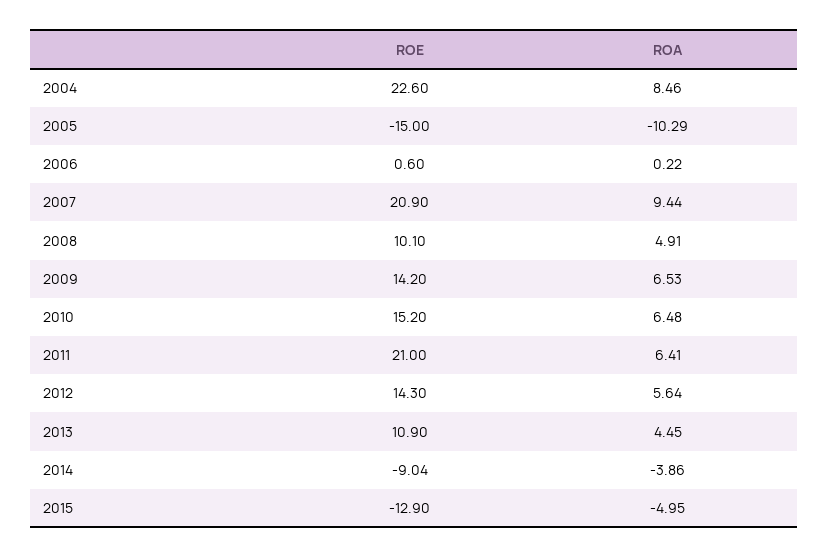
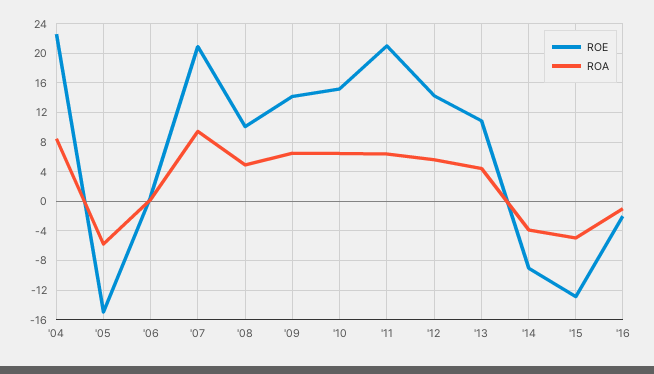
ROA, 2005: -10.29 -> -6
ROE, '16: none -> -2
ROA, '16: none -> -1

